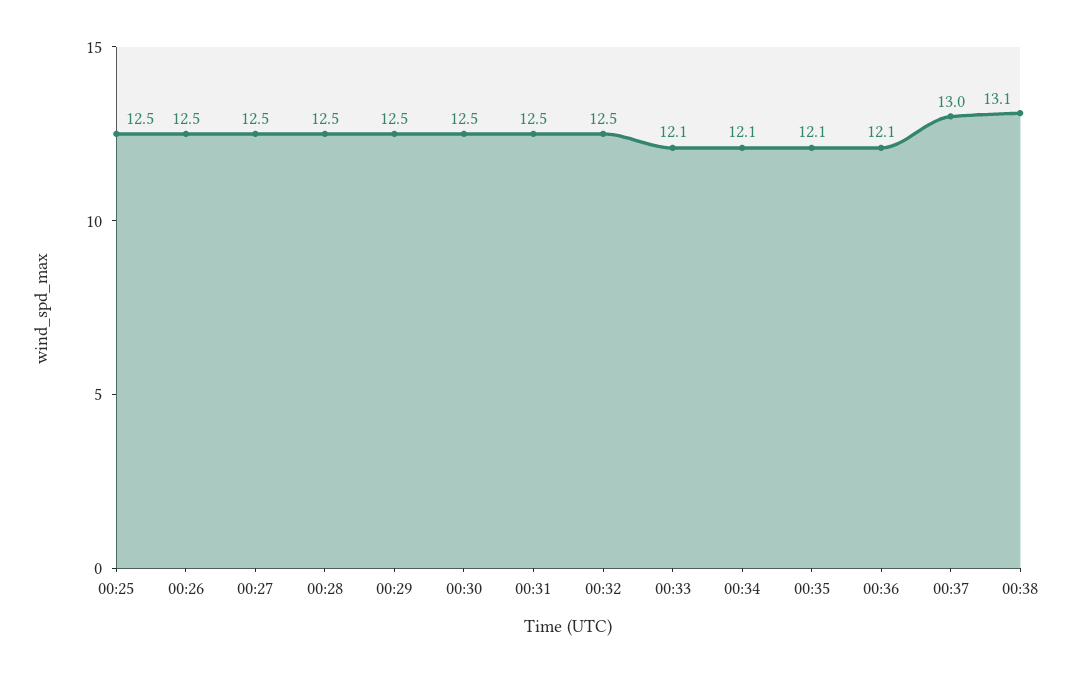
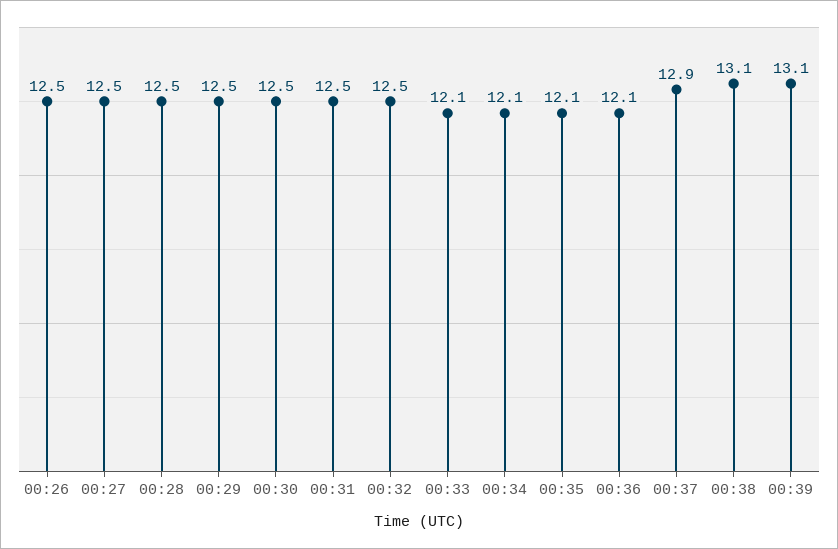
00:25: 12.5 -> none
00:37: 13 -> 12.9
00:39: none -> 13.1

